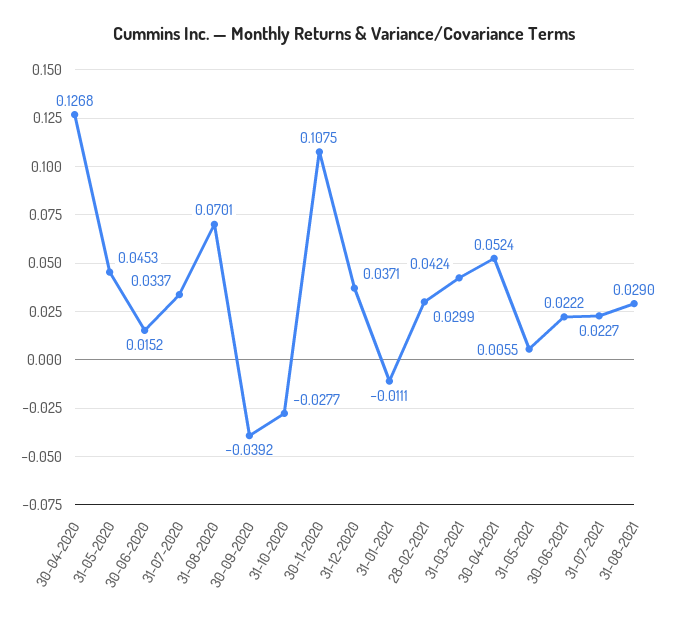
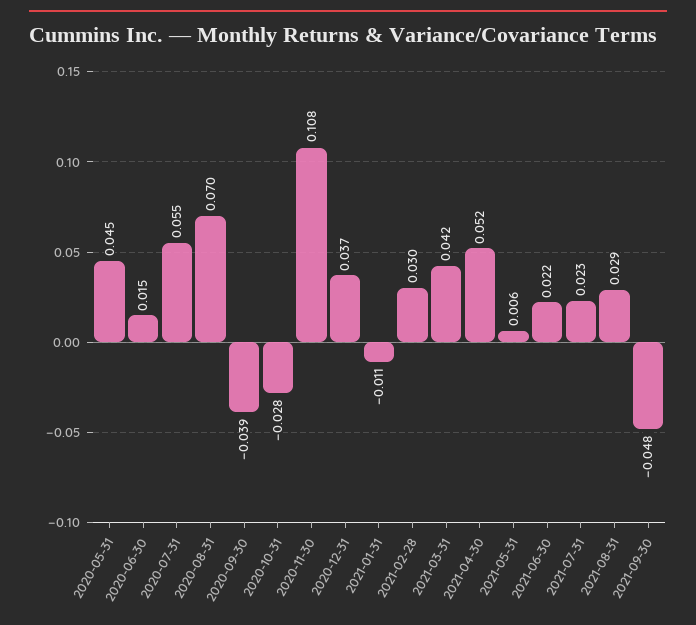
30-04-2020: 0.1268 -> none
31-07-2020: 0.0337 -> 0.055
2021-09-30: none -> -0.048

